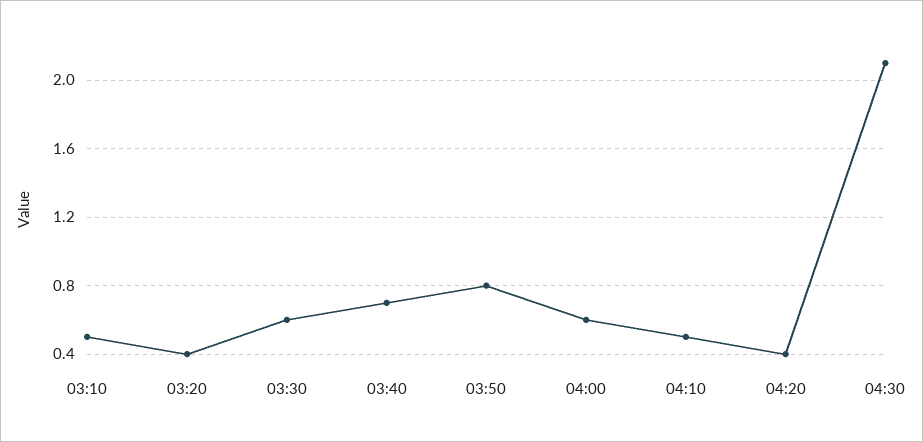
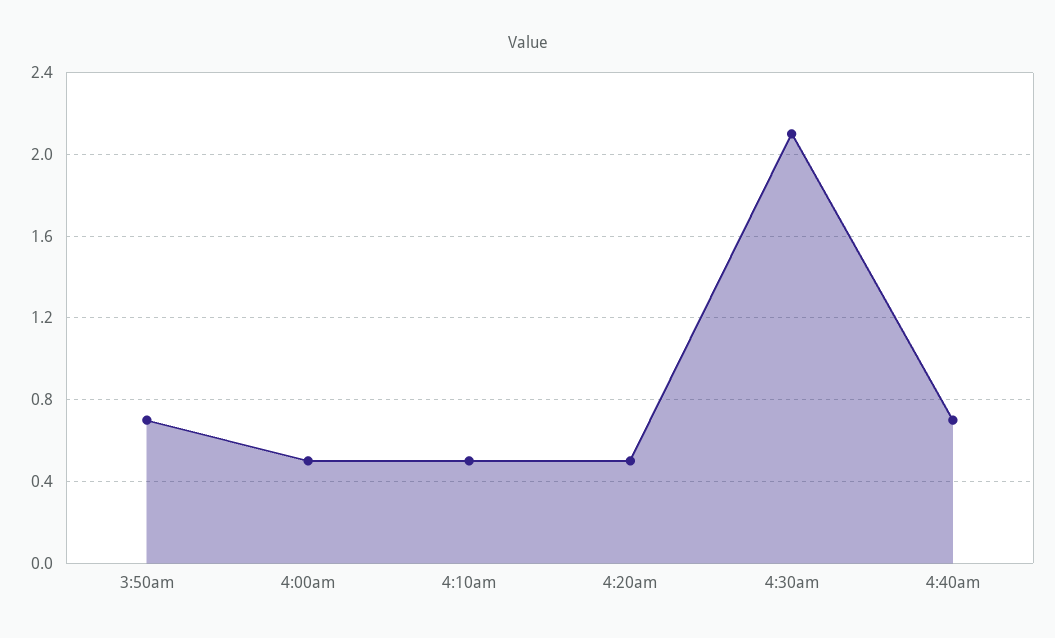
03:10: 0.5 -> none
03:20: 0.4 -> none
03:30: 0.6 -> none
03:40: 0.7 -> none
03:50: 0.8 -> 0.7
04:00: 0.6 -> 0.5
04:20: 0.4 -> 0.5
4:40am: none -> 0.7

